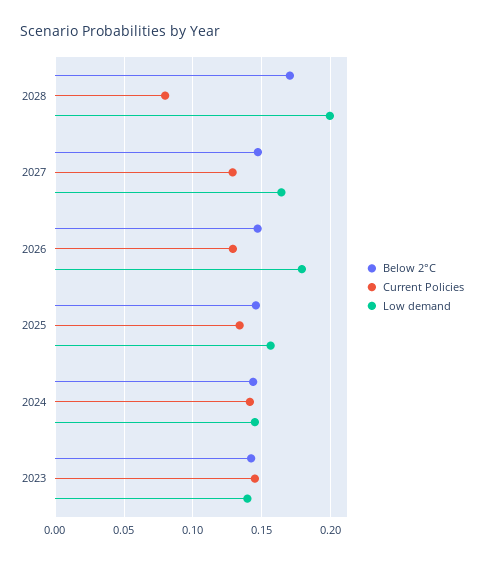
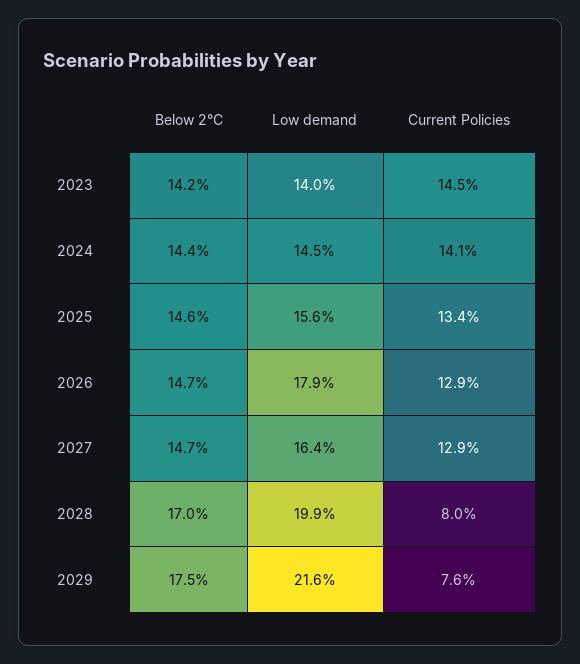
Below 2°C, 2029: none -> 0.175
Low demand, 2029: none -> 0.216
Current Policies, 2029: none -> 0.076

